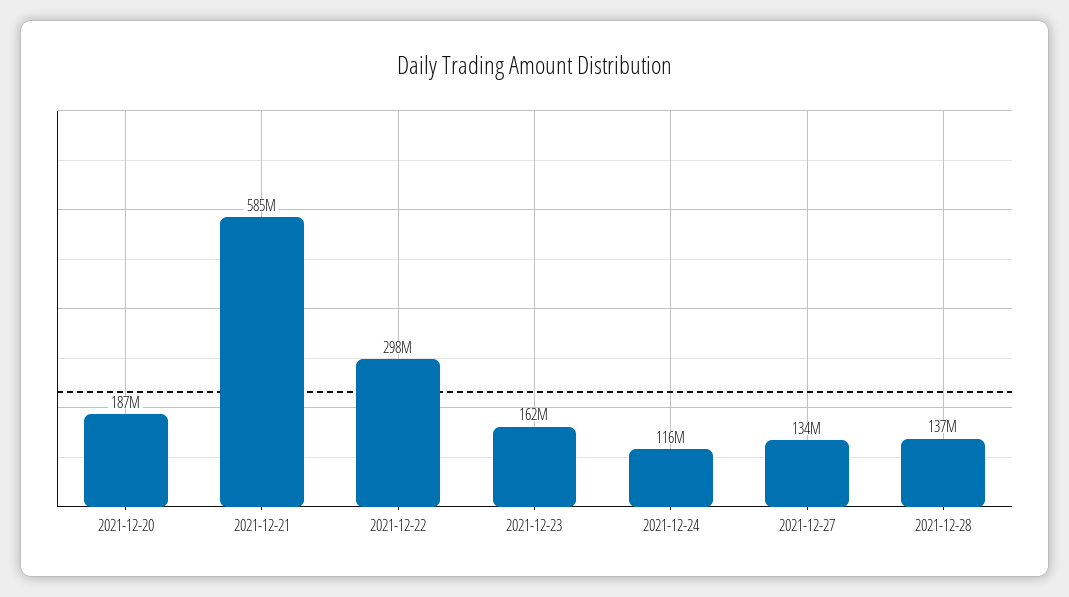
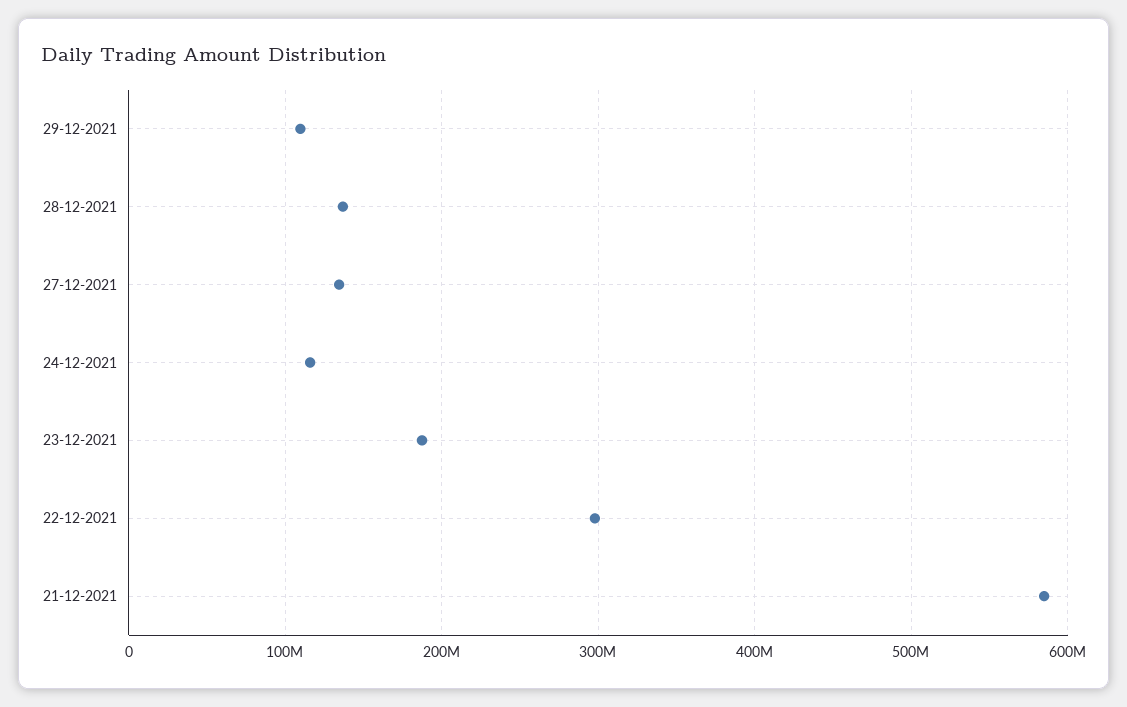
2021-12-20: 187000000 -> none
2021-12-23: 162000000 -> 190000000
29-12-2021: none -> 110000000

